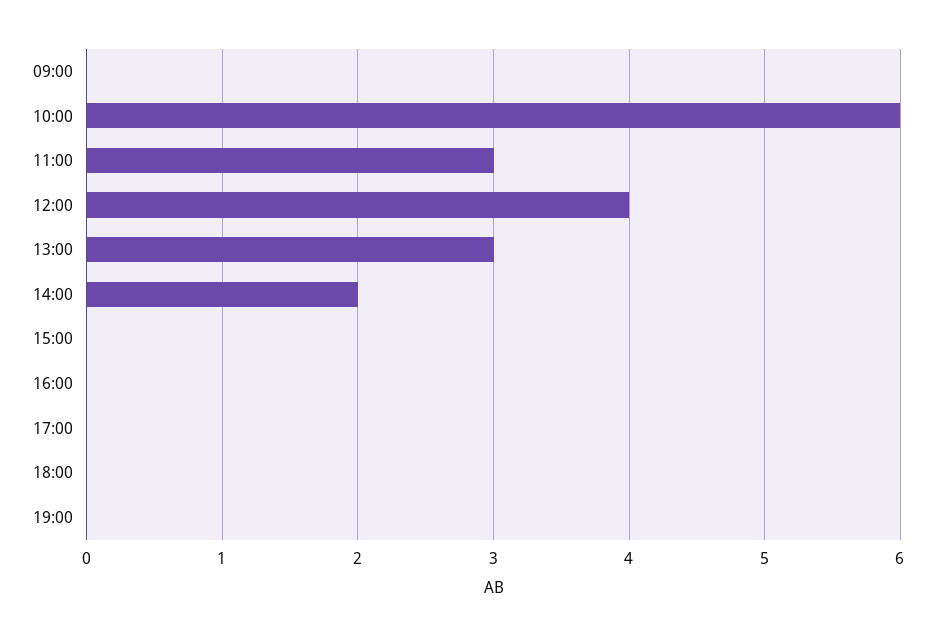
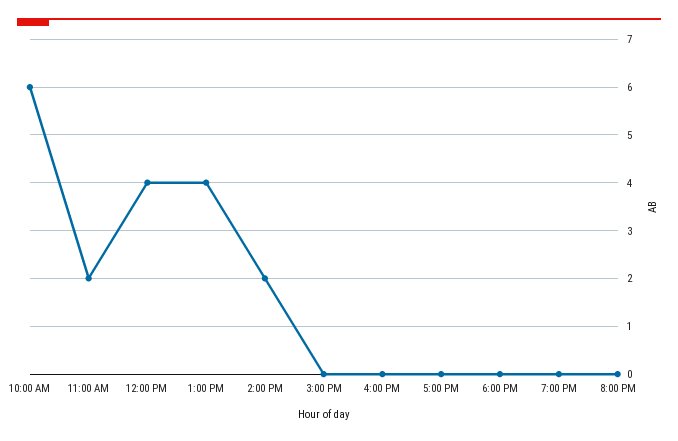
09:00: 0 -> none
11:00: 3 -> 2
13:00: 3 -> 4
8:00 PM: none -> 0

